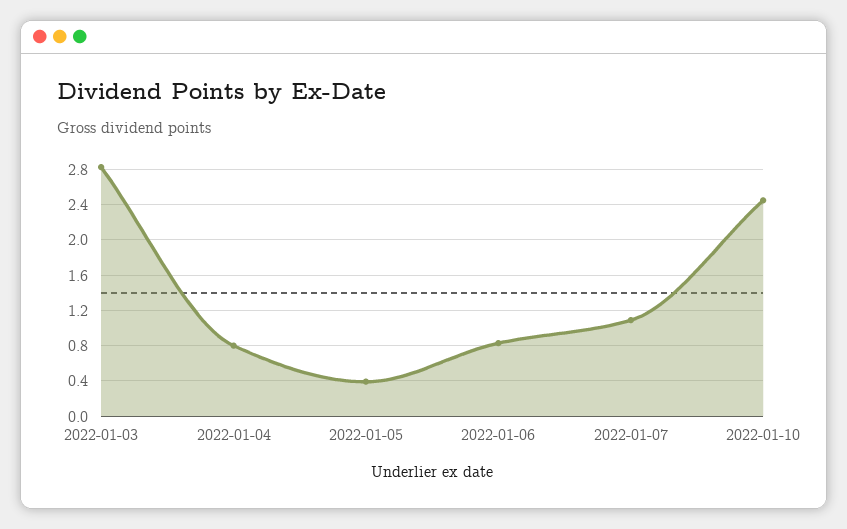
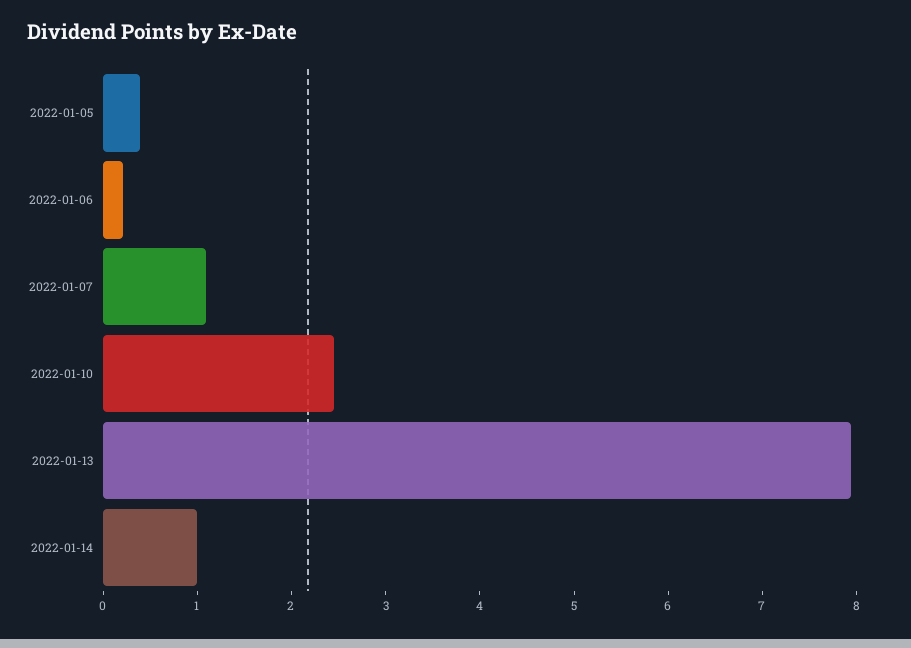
2022-01-03: 2.8 -> none
2022-01-04: 0.8 -> none
2022-01-06: 0.8 -> 0.2
2022-01-13: none -> 8
2022-01-14: none -> 1

